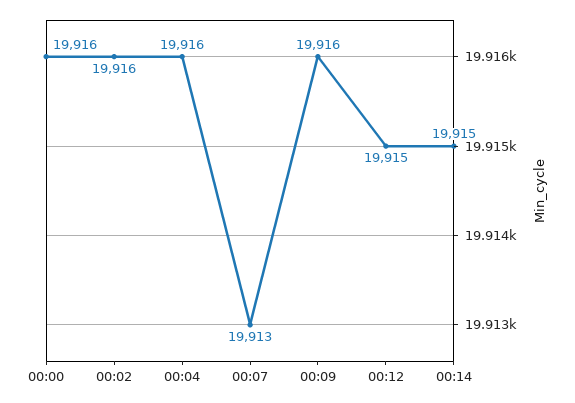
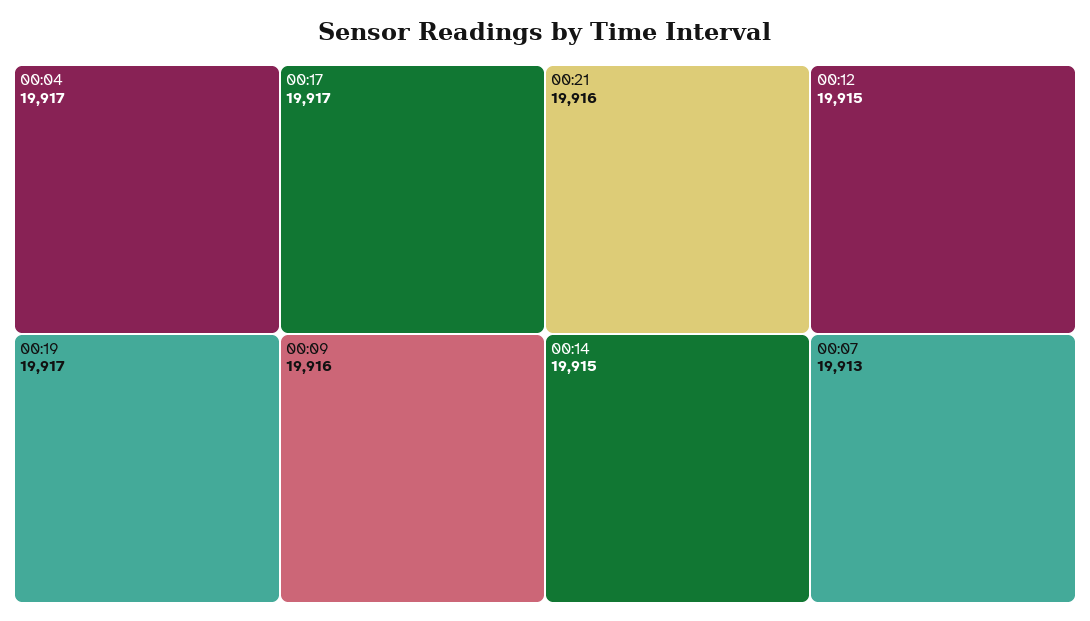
00:00: 19916 -> none
00:02: 19916 -> none
00:04: 19916 -> 19917
00:17: none -> 19917
00:19: none -> 19917
00:21: none -> 19916

